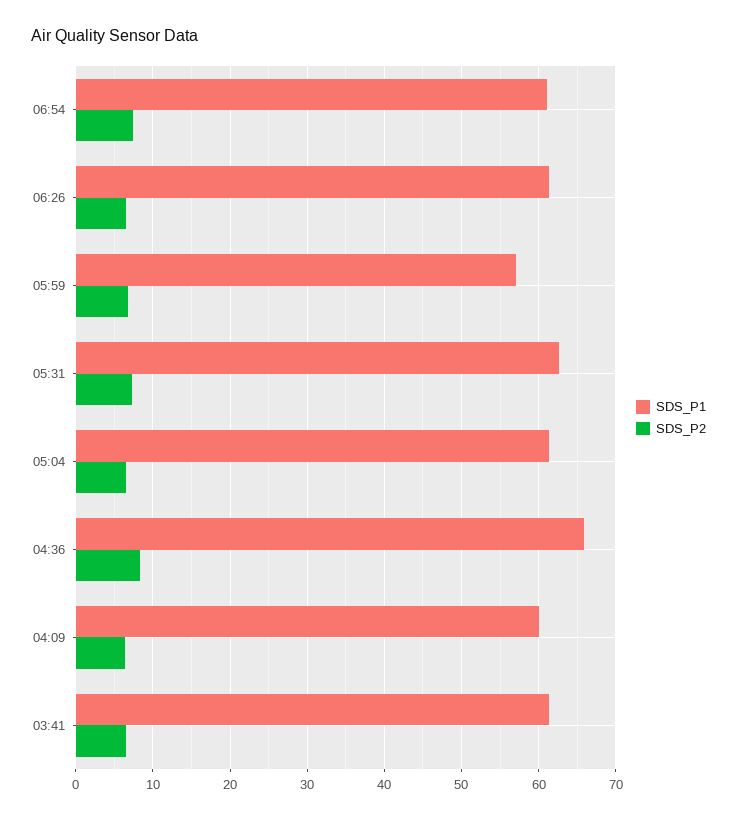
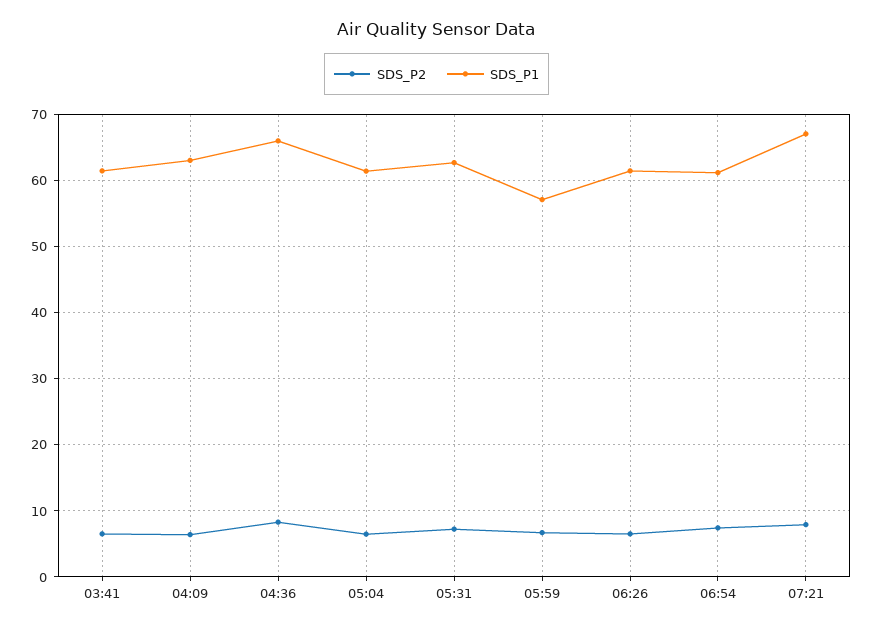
SDS_P1, 04:09: 60 -> 63
SDS_P2, 07:21: none -> 8
SDS_P1, 07:21: none -> 67

